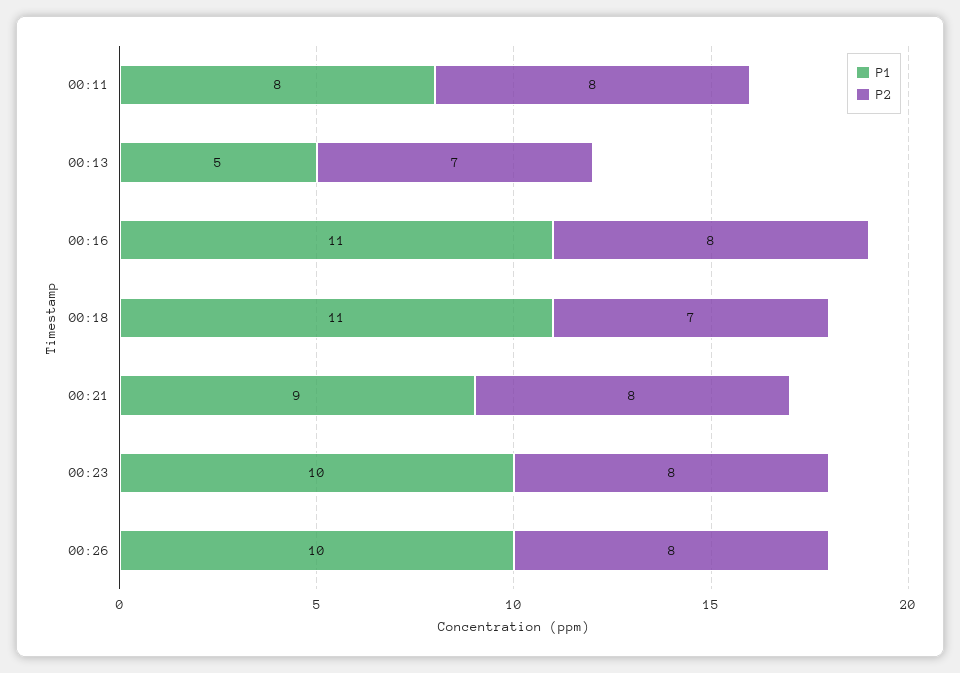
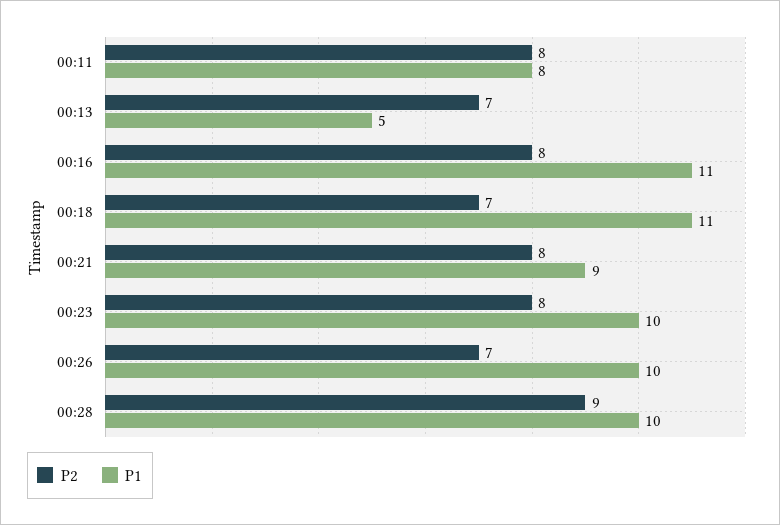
P2, 00:26: 8 -> 7
P2, 00:28: none -> 9
P1, 00:28: none -> 10

